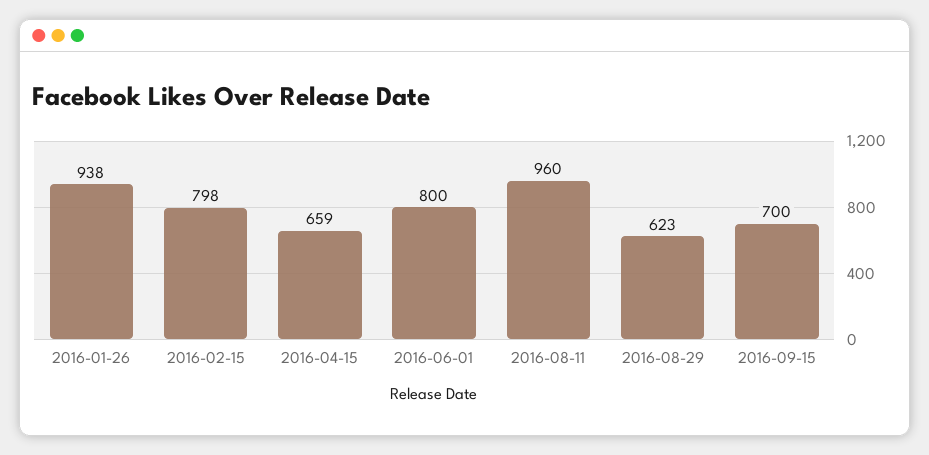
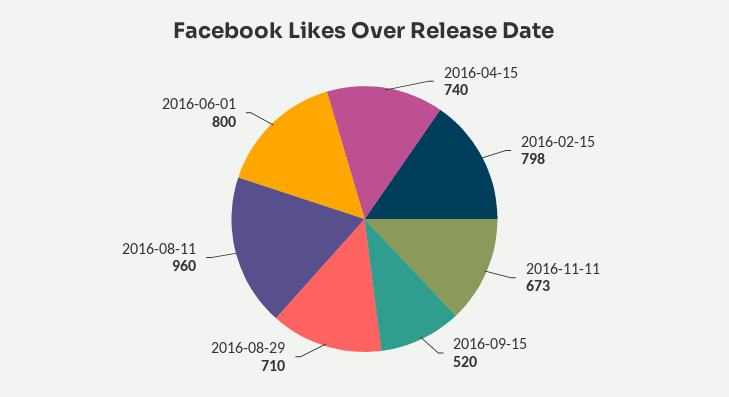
2016-01-26: 938 -> none
2016-04-15: 659 -> 740
2016-08-29: 623 -> 710
2016-09-15: 700 -> 520
2016-11-11: none -> 673

